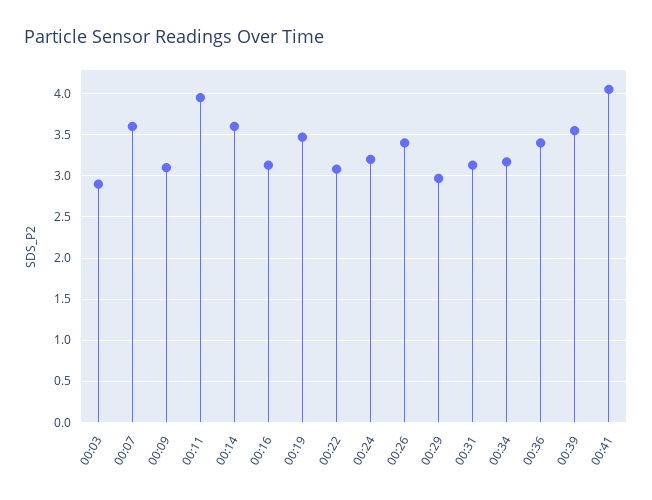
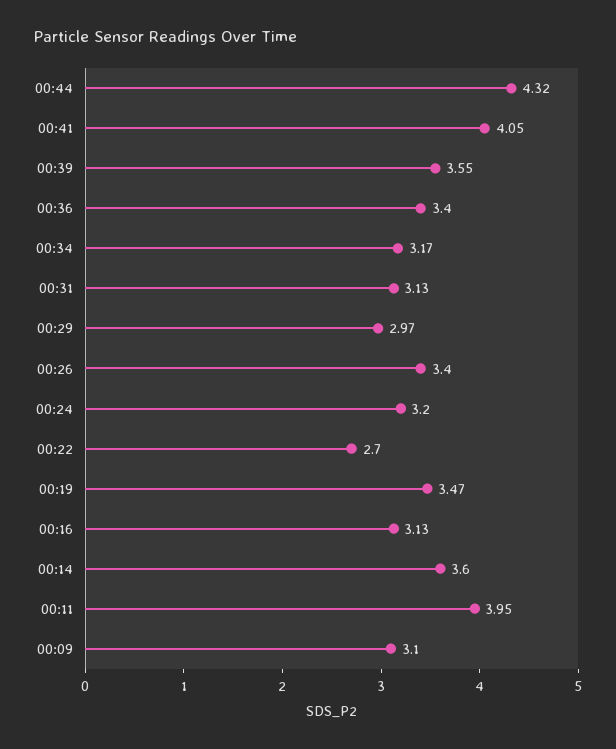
00:03: 2.9 -> none
00:07: 3.6 -> none
00:22: 3.1 -> 2.7
00:44: none -> 4.32

